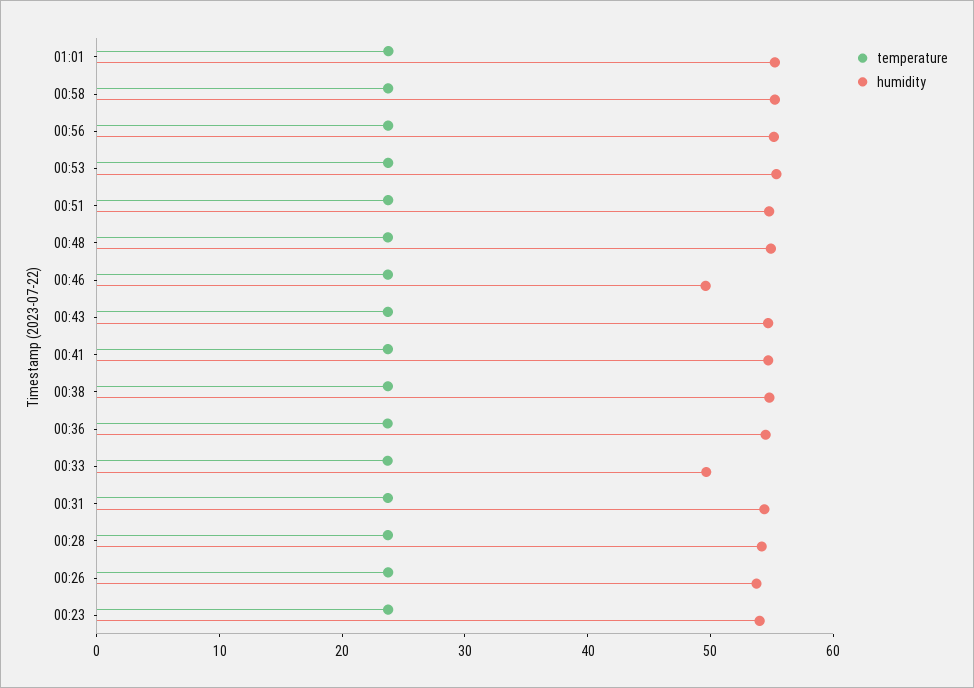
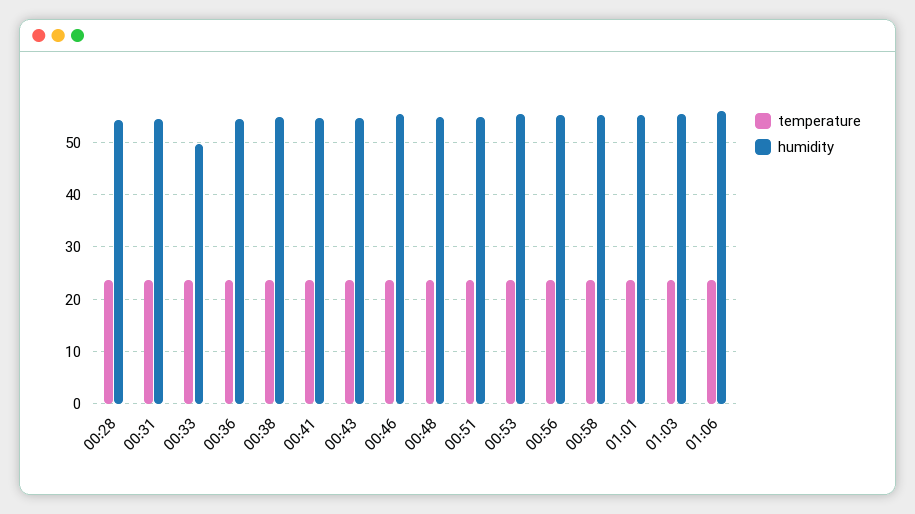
humidity, 00:46: 50 -> 56
temperature, 00:26: 24 -> none
humidity, 00:26: 54 -> none
temperature, 00:23: 24 -> none
humidity, 00:23: 54 -> none
temperature, 01:03: none -> 24
humidity, 01:03: none -> 56
temperature, 01:06: none -> 24
humidity, 01:06: none -> 56

